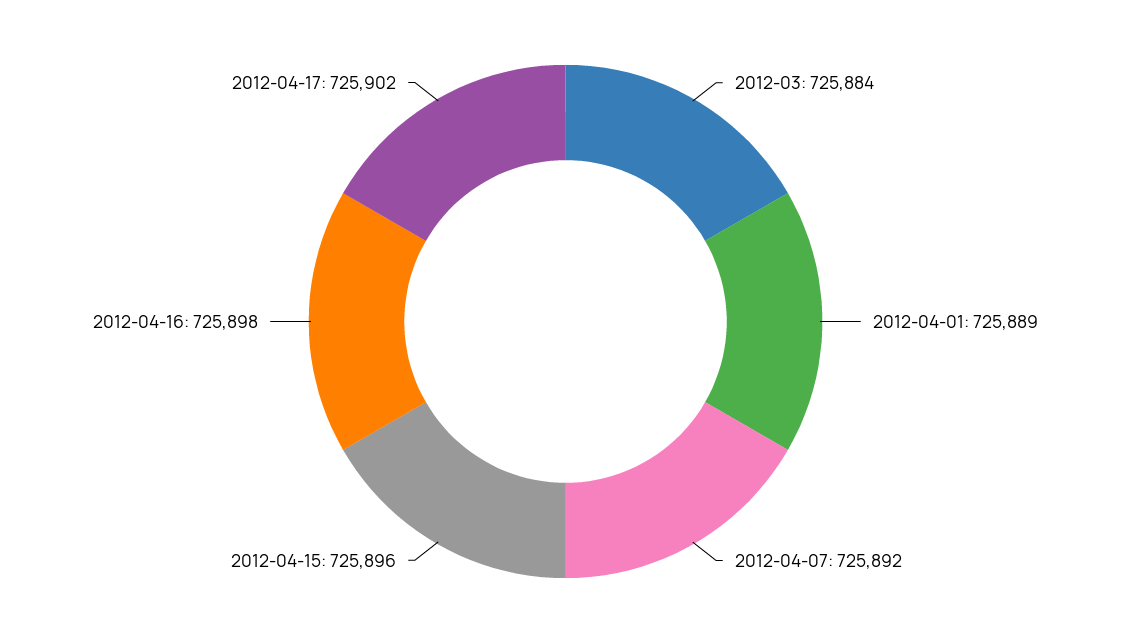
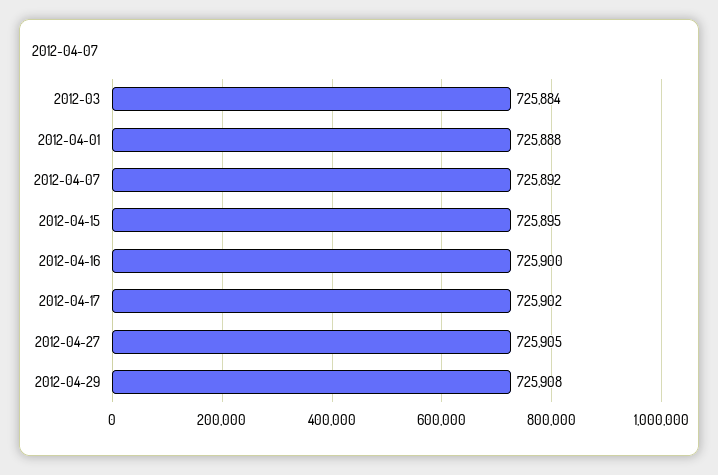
2012-04-01: 725889 -> 725888
2012-04-15: 725896 -> 725895
2012-04-16: 725898 -> 725900
2012-04-27: none -> 725905
2012-04-29: none -> 725908

